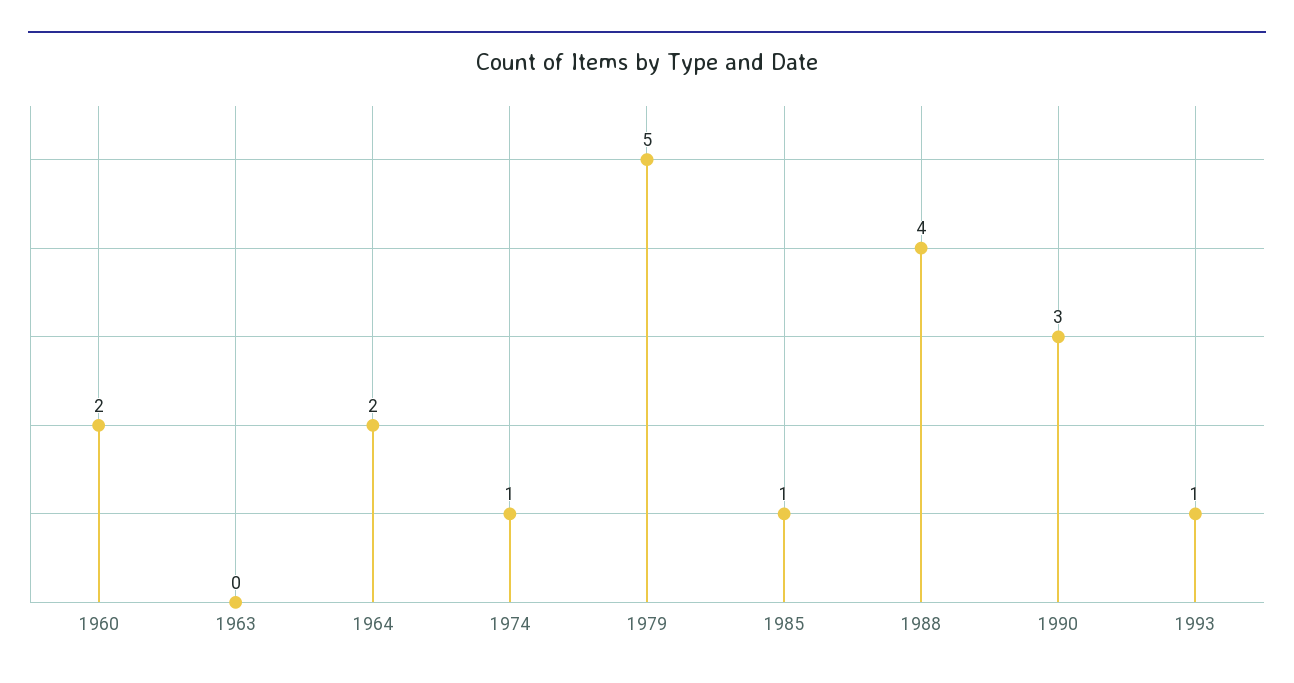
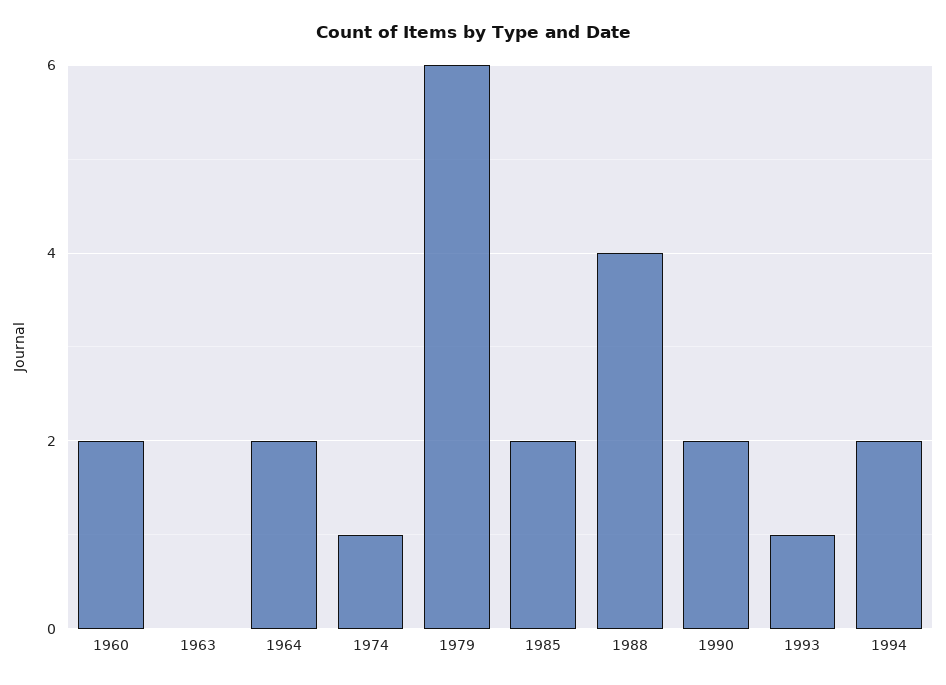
1979: 5 -> 6
1985: 1 -> 2
1990: 3 -> 2
1994: none -> 2

